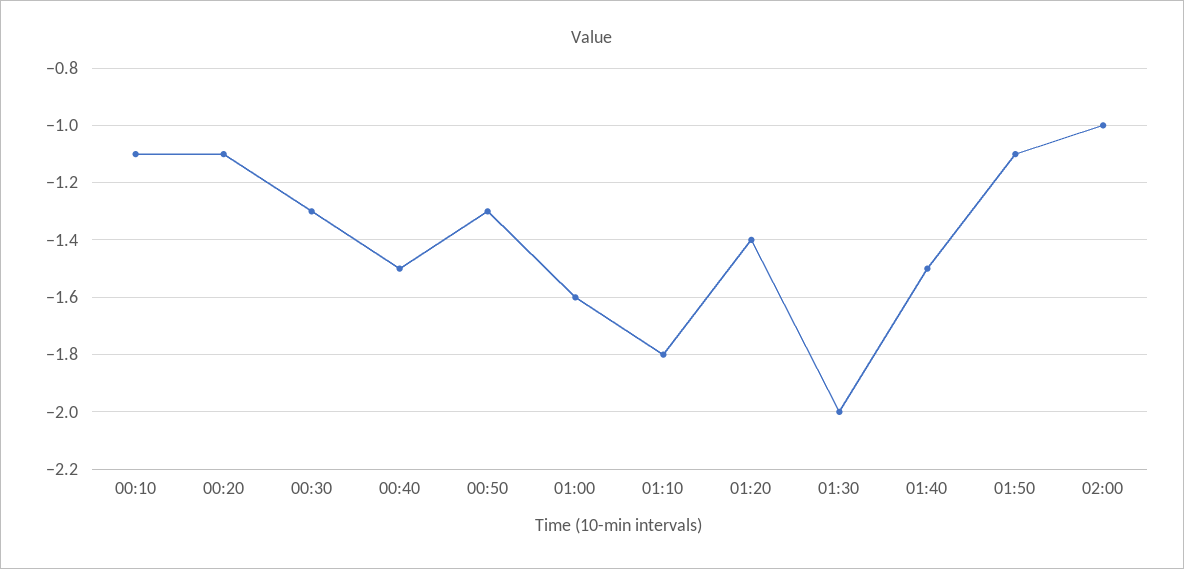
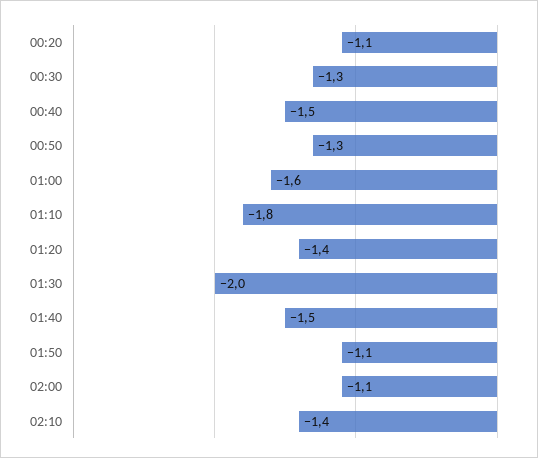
00:10: -1.1 -> none
02:00: -1 -> -1.1
02:10: none -> -1.4

